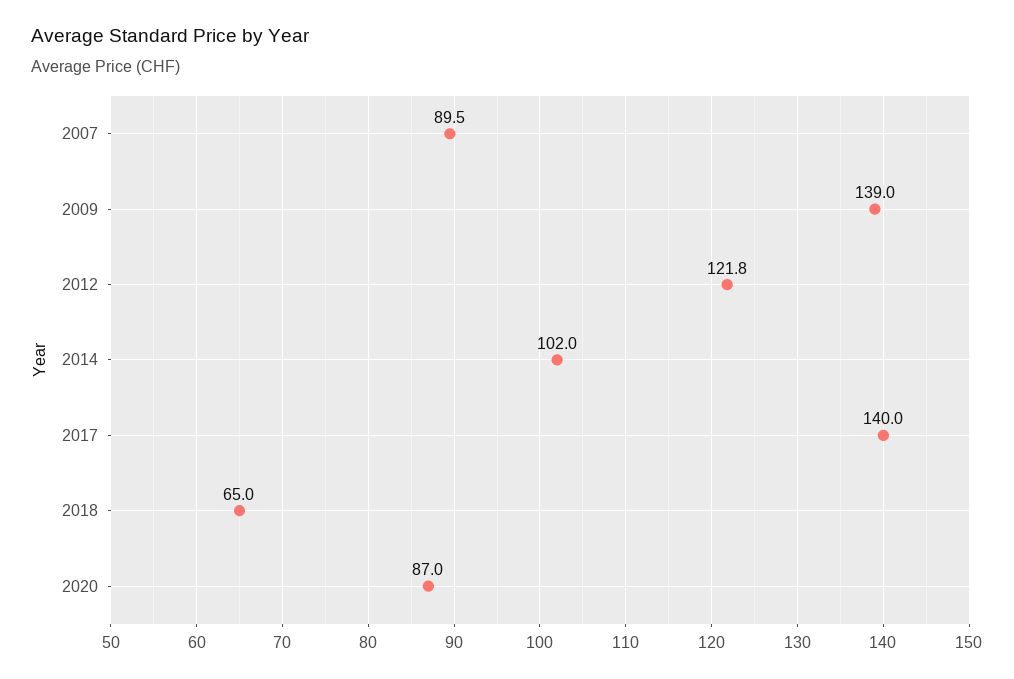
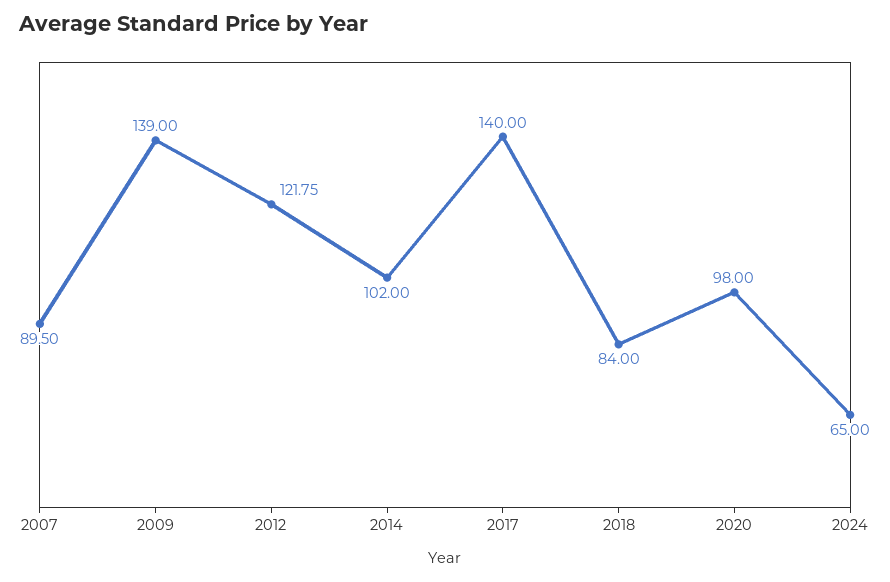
2018: 65 -> 84
2020: 87 -> 98
2024: none -> 65

